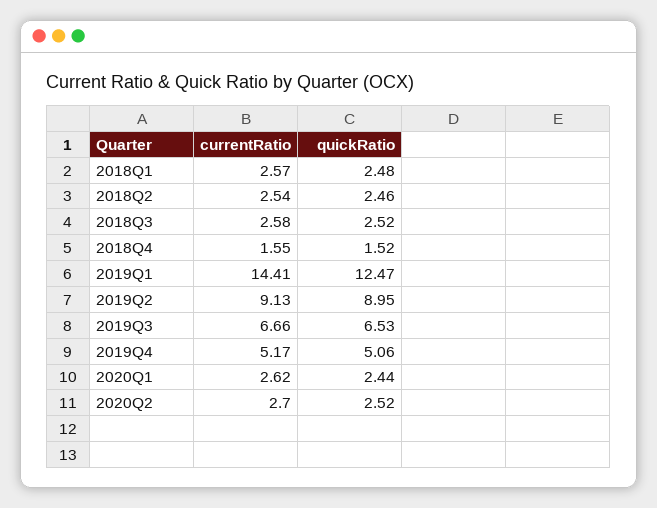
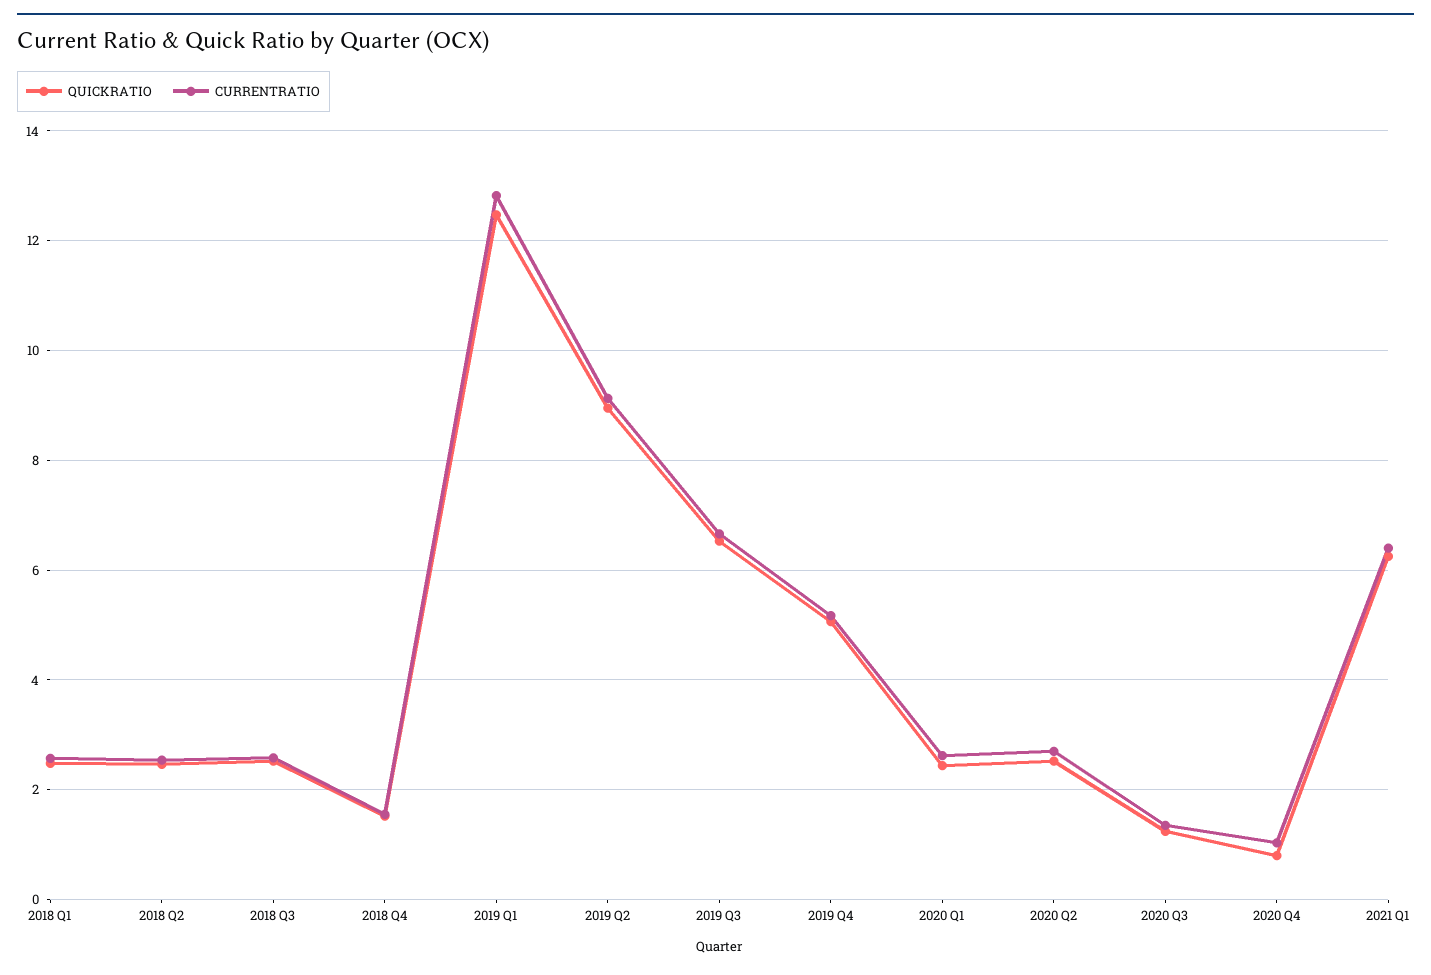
currentRatio, 2019Q1: 14.41 -> 12.8
quickRatio, 2020 Q3: none -> 1.2
currentRatio, 2020 Q3: none -> 1.4
quickRatio, 2020 Q4: none -> 0.8
currentRatio, 2020 Q4: none -> 1
quickRatio, 2021 Q1: none -> 6.2
currentRatio, 2021 Q1: none -> 6.4

